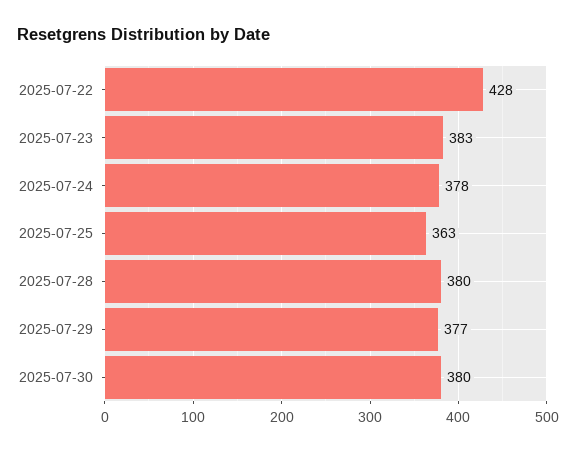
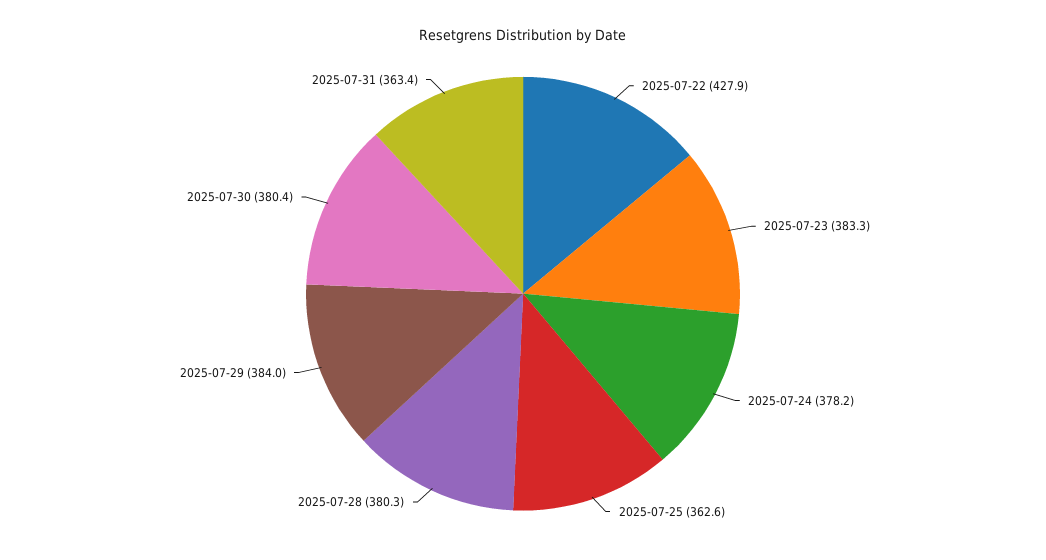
2025-07-29: 377 -> 384
2025-07-31: none -> 363.4

